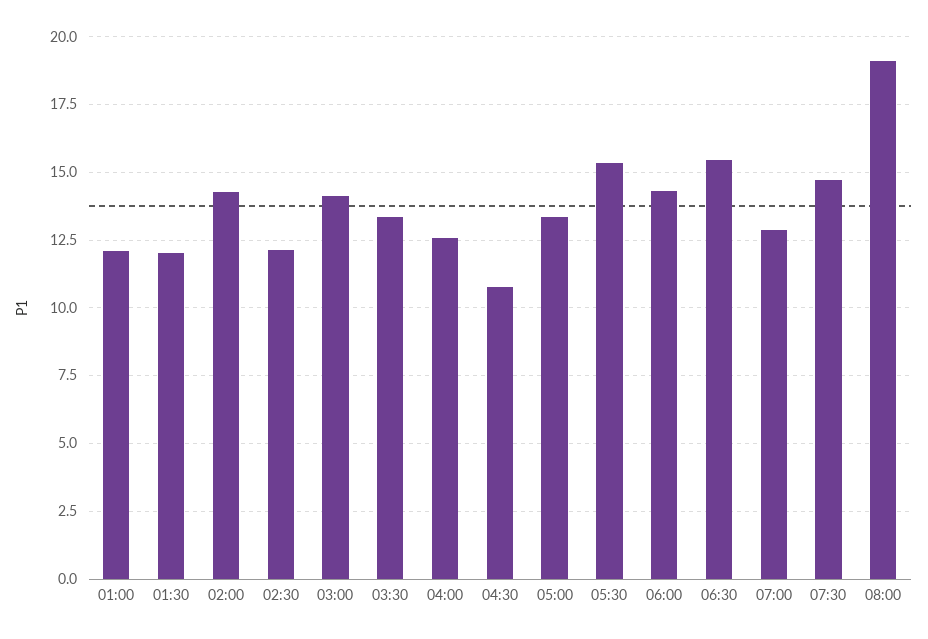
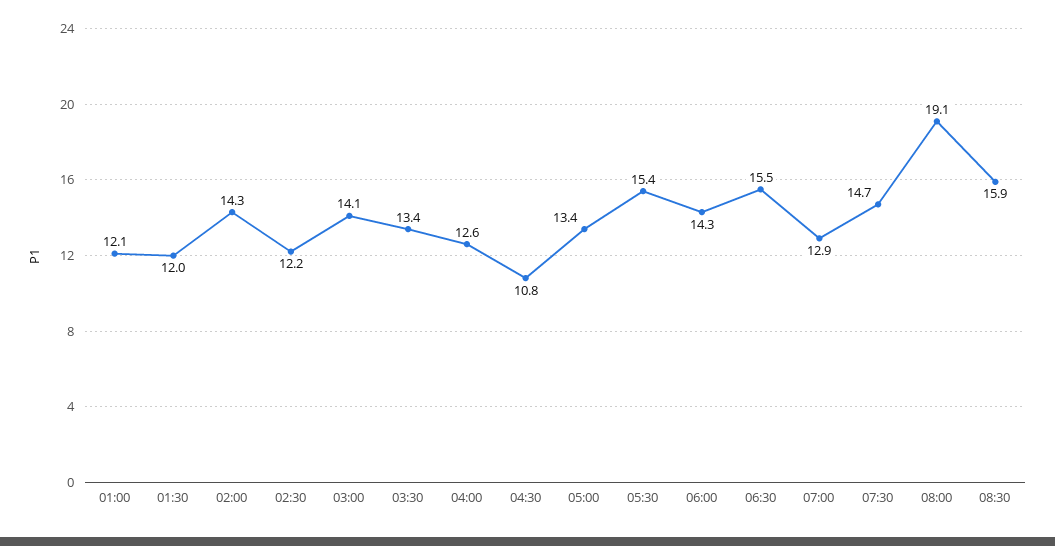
08:30: none -> 15.9

